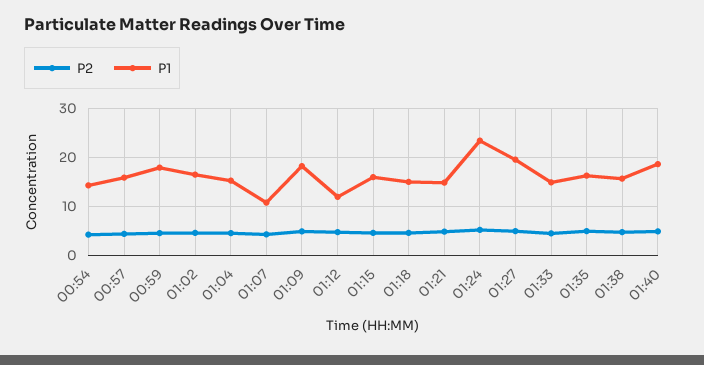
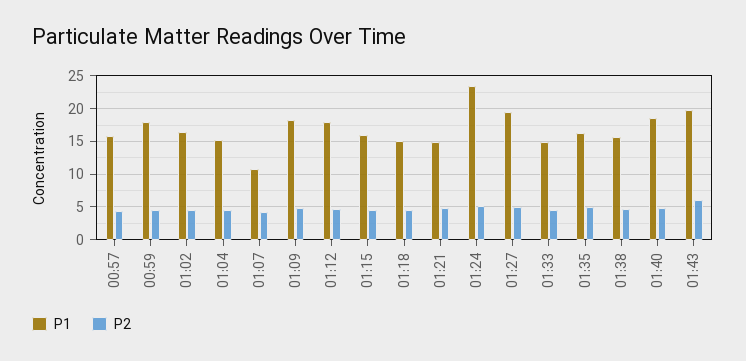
P2, 00:54: 4 -> none
P1, 00:54: 14 -> none
P1, 01:12: 12 -> 18
P1, 01:43: none -> 20
P2, 01:43: none -> 6

